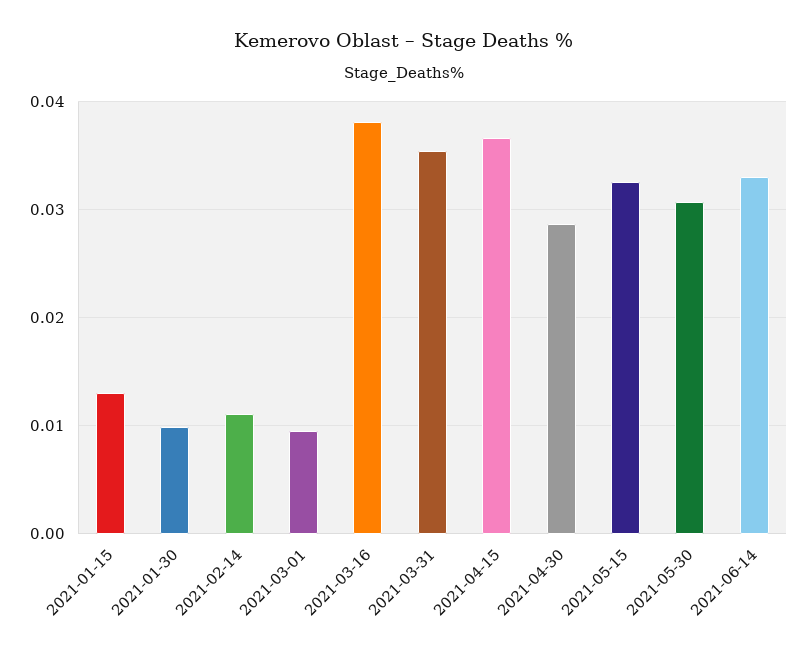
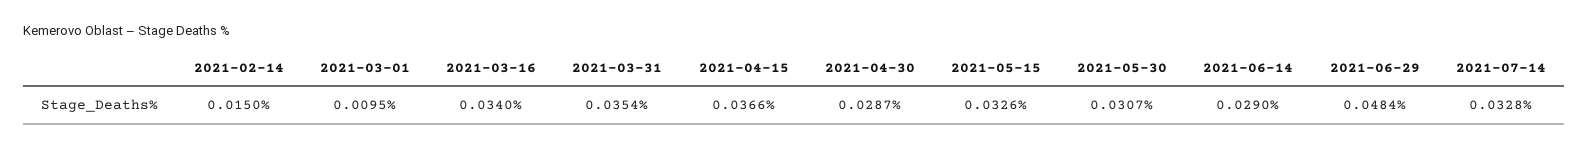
2021-01-15: 0.013 -> none
2021-01-30: 0.01 -> none
2021-02-14: 0.011 -> 0.015
2021-03-16: 0.038 -> 0.034
2021-06-14: 0.033 -> 0.029
2021-06-29: none -> 0.0484
2021-07-14: none -> 0.0328

